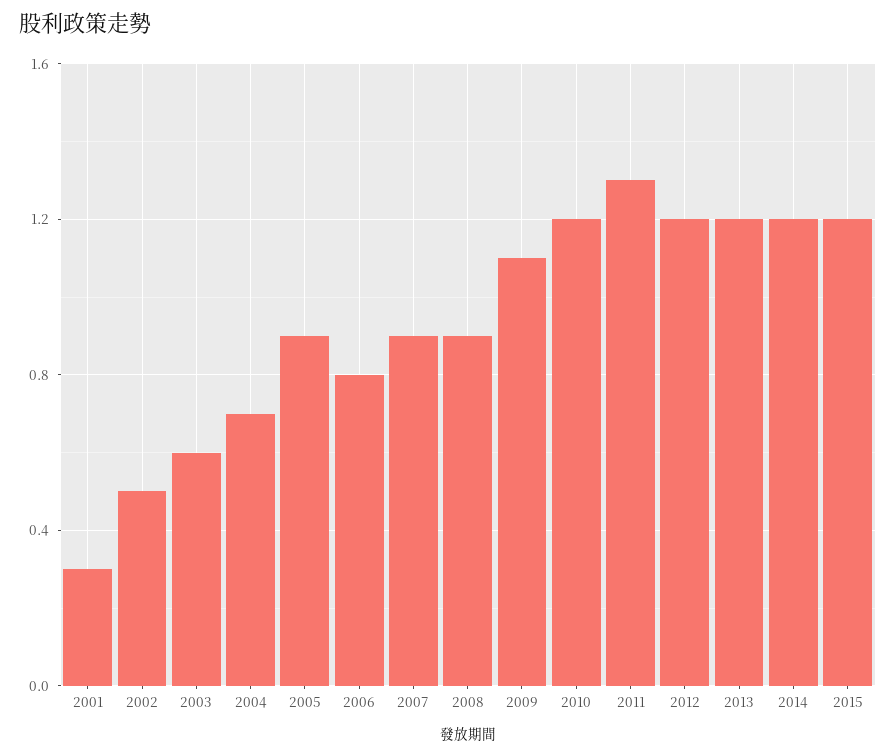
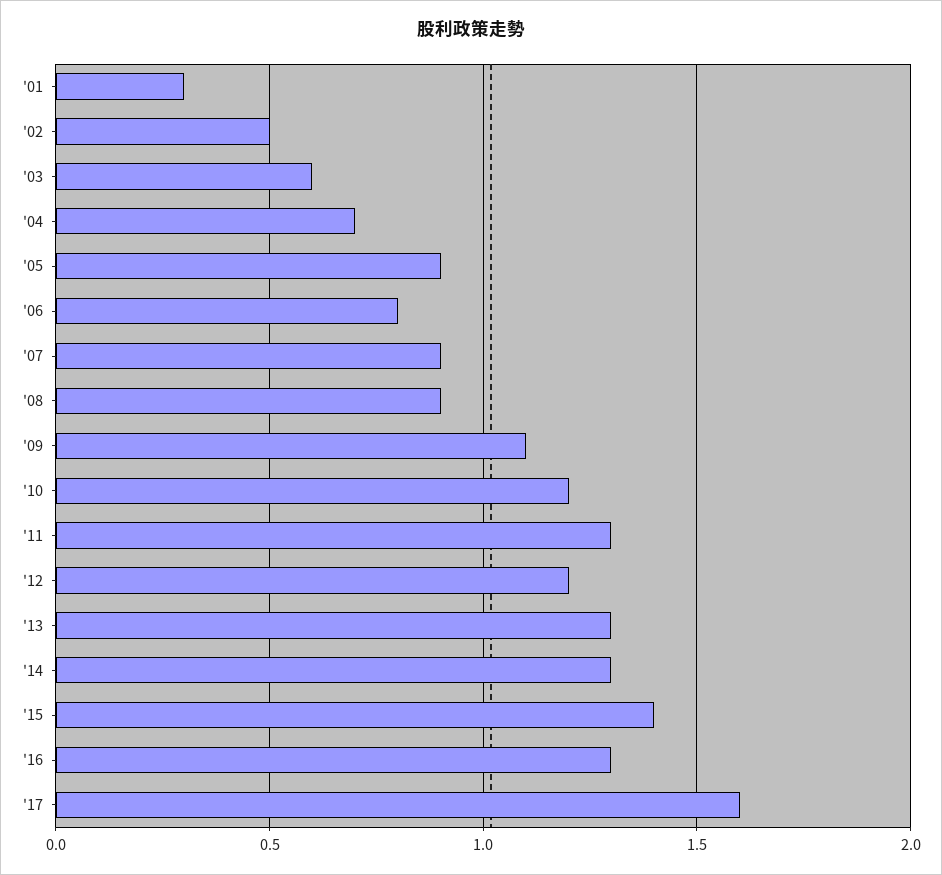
2013: 1.2 -> 1.3
2014: 1.2 -> 1.3
2015: 1.2 -> 1.4
'16: none -> 1.3
'17: none -> 1.6

